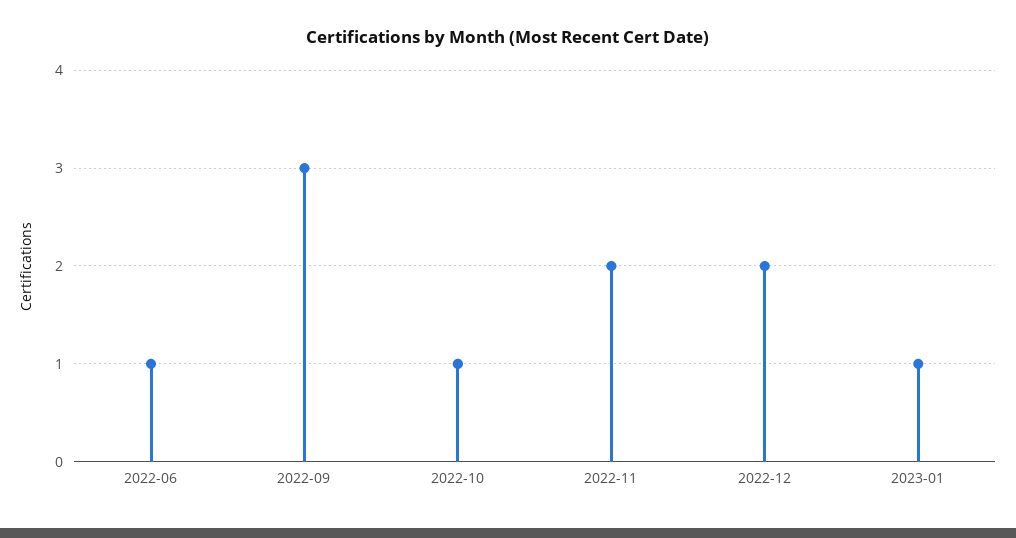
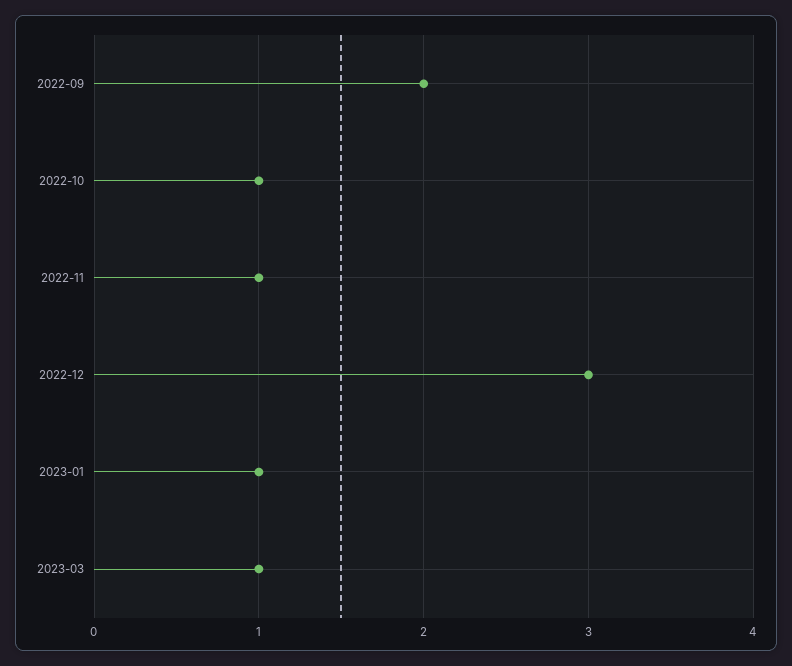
2022-06: 1 -> none
2022-09: 3 -> 2
2022-11: 2 -> 1
2022-12: 2 -> 3
2023-03: none -> 1

